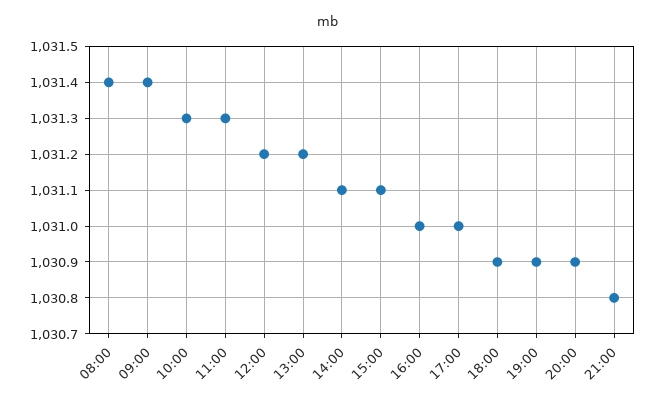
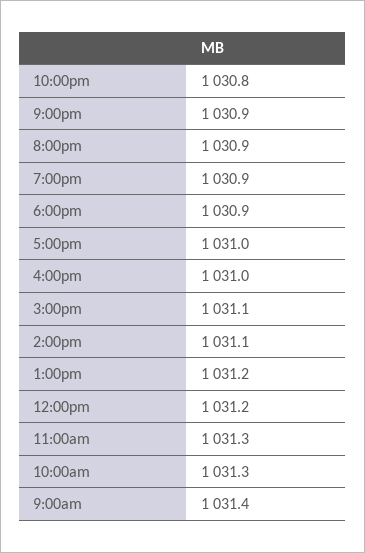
08:00: 1031.4 -> none
21:00: 1030.8 -> 1030.9
10:00pm: none -> 1030.8

